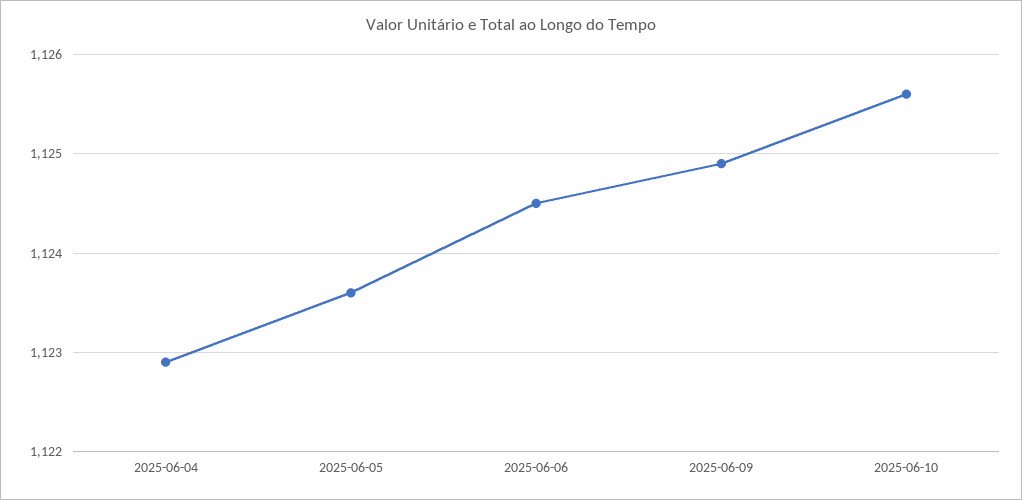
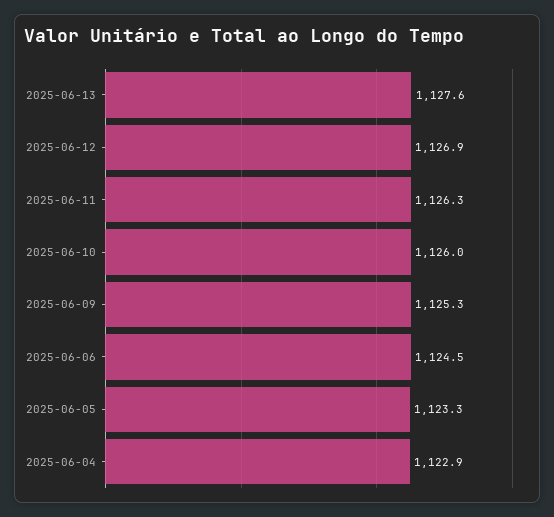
2025-06-05: 1123.6 -> 1123.3
2025-06-09: 1124.9 -> 1125.3
2025-06-10: 1125.6 -> 1126
2025-06-13: none -> 1127.6
2025-06-12: none -> 1126.9
2025-06-11: none -> 1126.3

